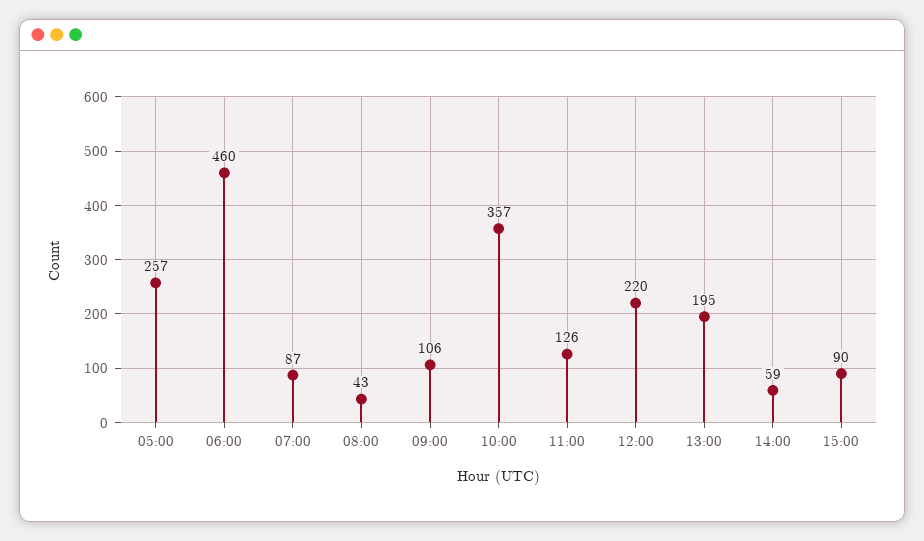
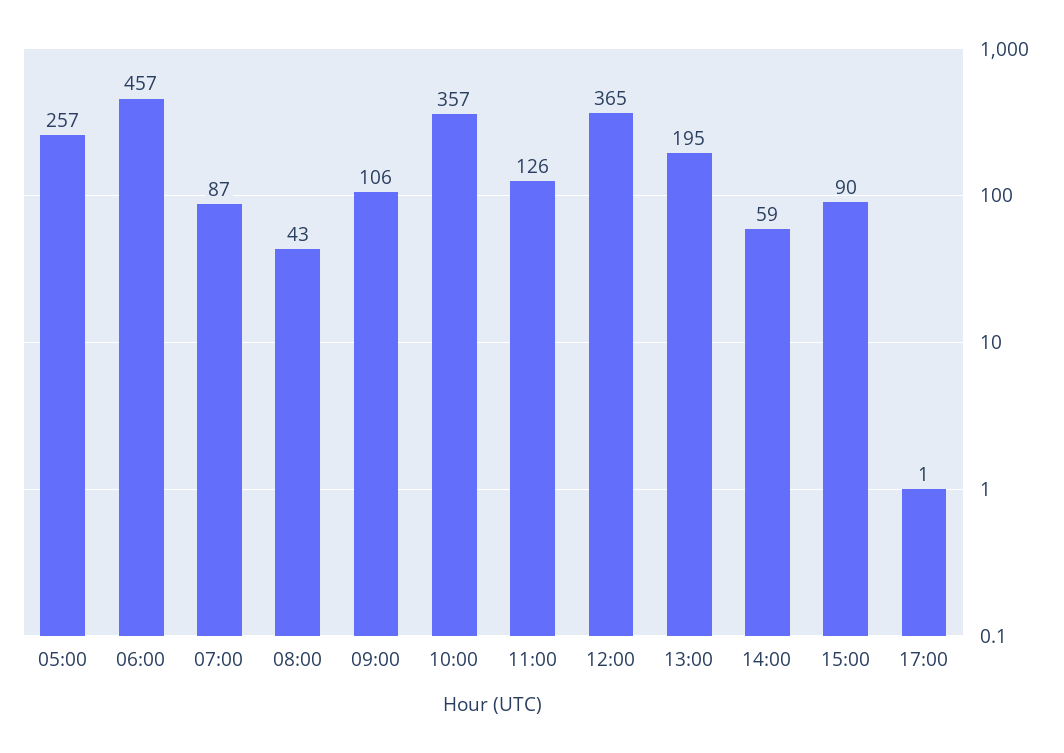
06:00: 460 -> 457
12:00: 220 -> 365
17:00: none -> 1

